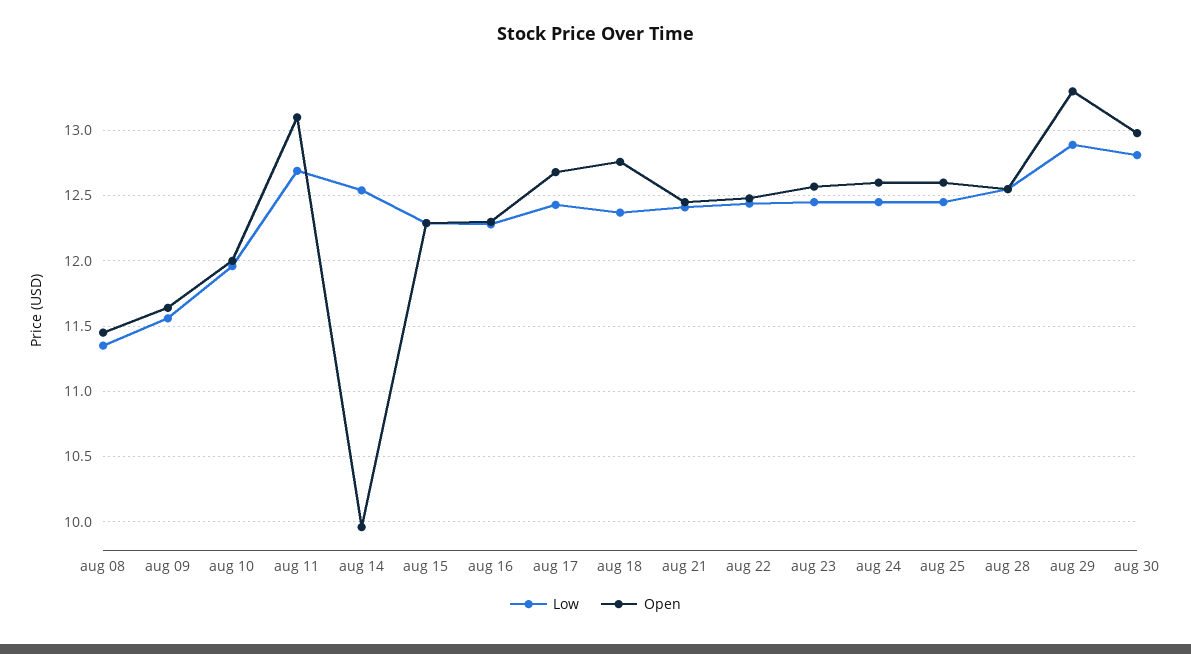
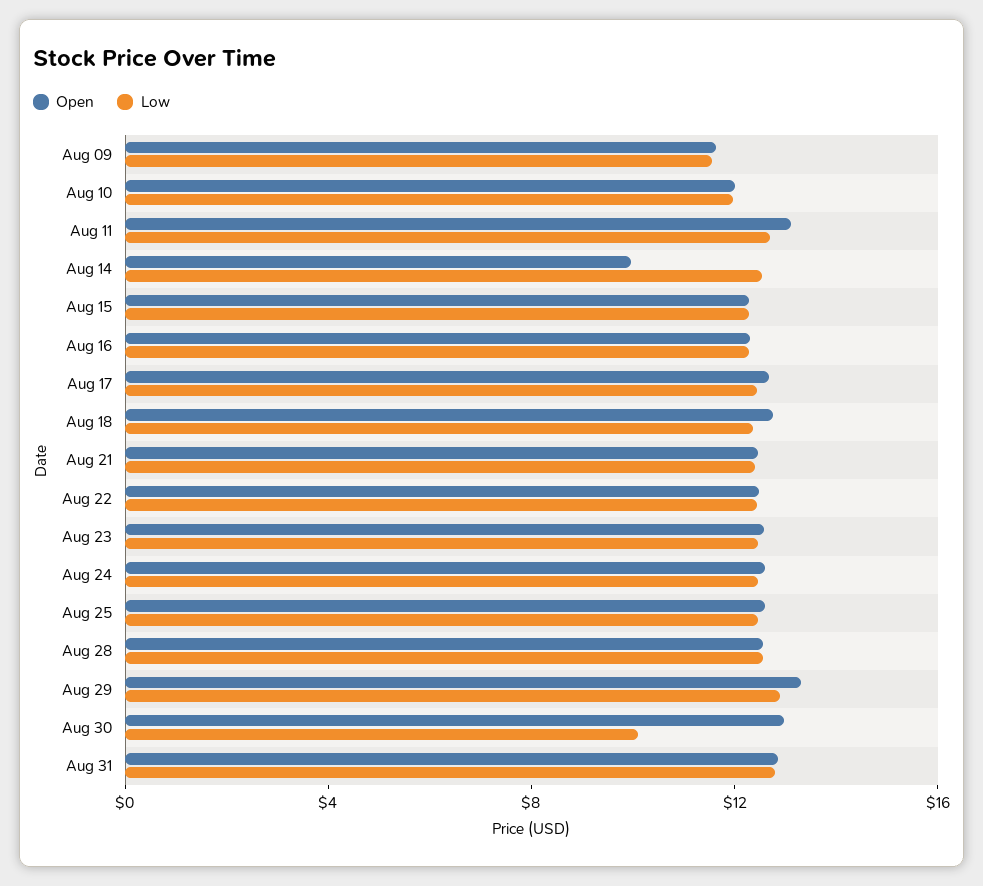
Low, aug 08: 11.35 -> none
Open, aug 08: 11.45 -> none
Low, aug 30: 12.8 -> 10
Open, Aug 31: none -> 13
Low, Aug 31: none -> 13

